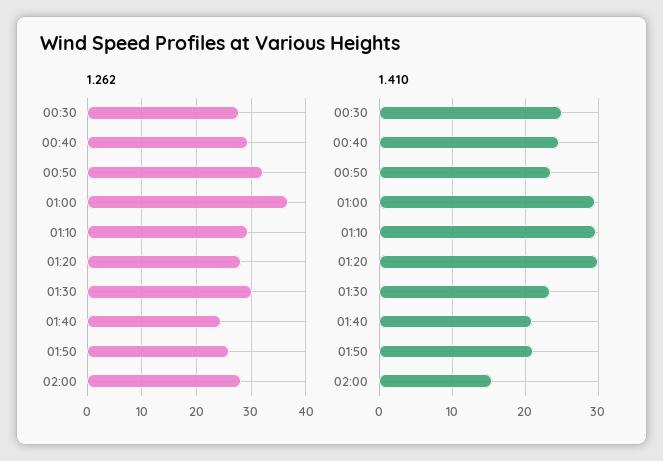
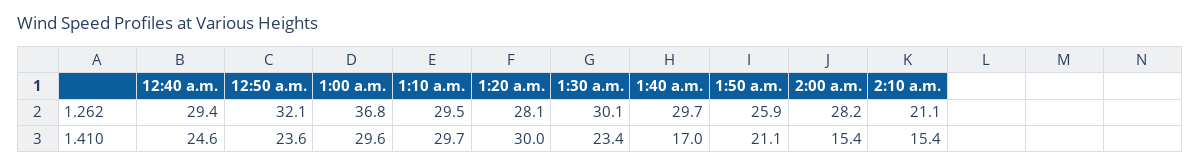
1.262, 00:30: 28 -> none
1.262, 01:40: 24 -> 29.7
1.410, 00:30: 25 -> none
1.410, 01:40: 21 -> 17
1.262, 2:10 a.m.: none -> 21.1
1.410, 2:10 a.m.: none -> 15.4

